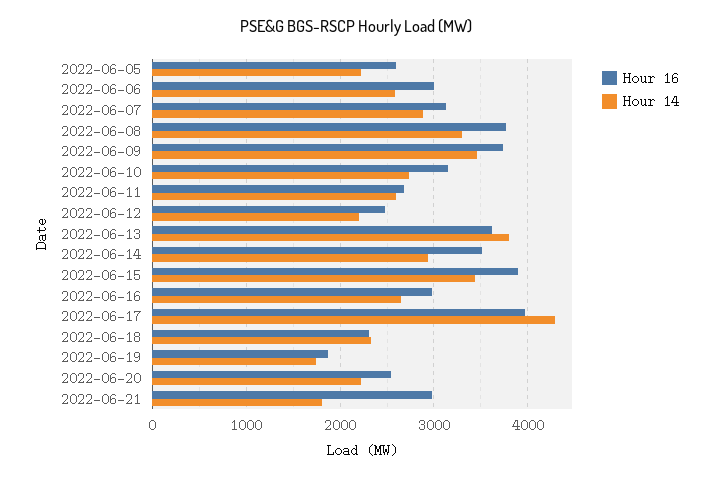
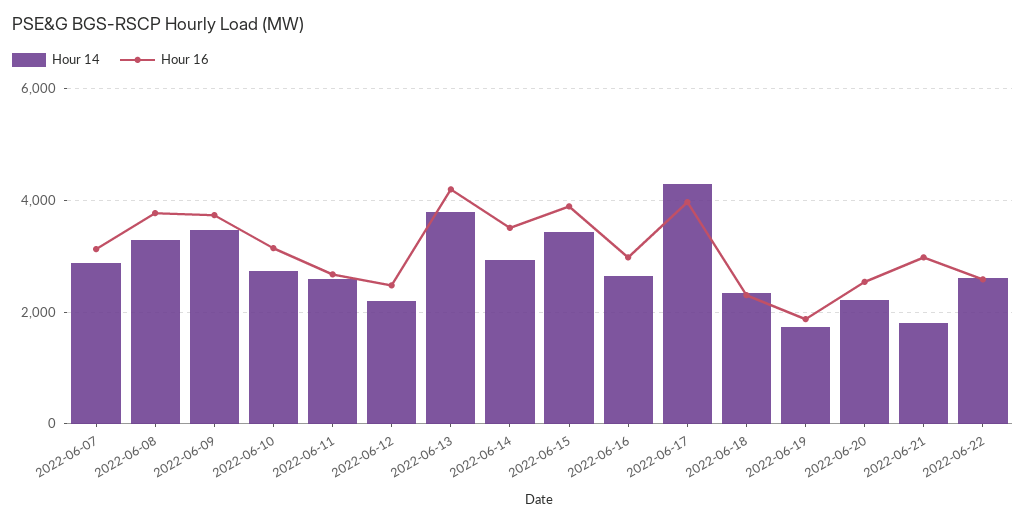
Hour 16, 2022-06-05: 2600 -> none
Hour 14, 2022-06-05: 2200 -> none
Hour 16, 2022-06-06: 3000 -> none
Hour 14, 2022-06-06: 2600 -> none
Hour 16, 2022-06-13: 3600 -> 4200
Hour 14, 2022-06-22: none -> 2600
Hour 16, 2022-06-22: none -> 2600

